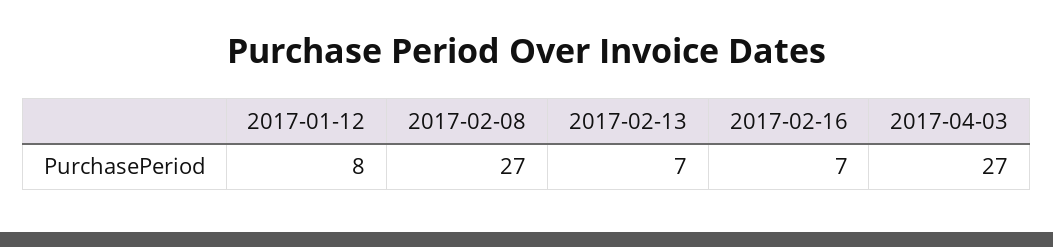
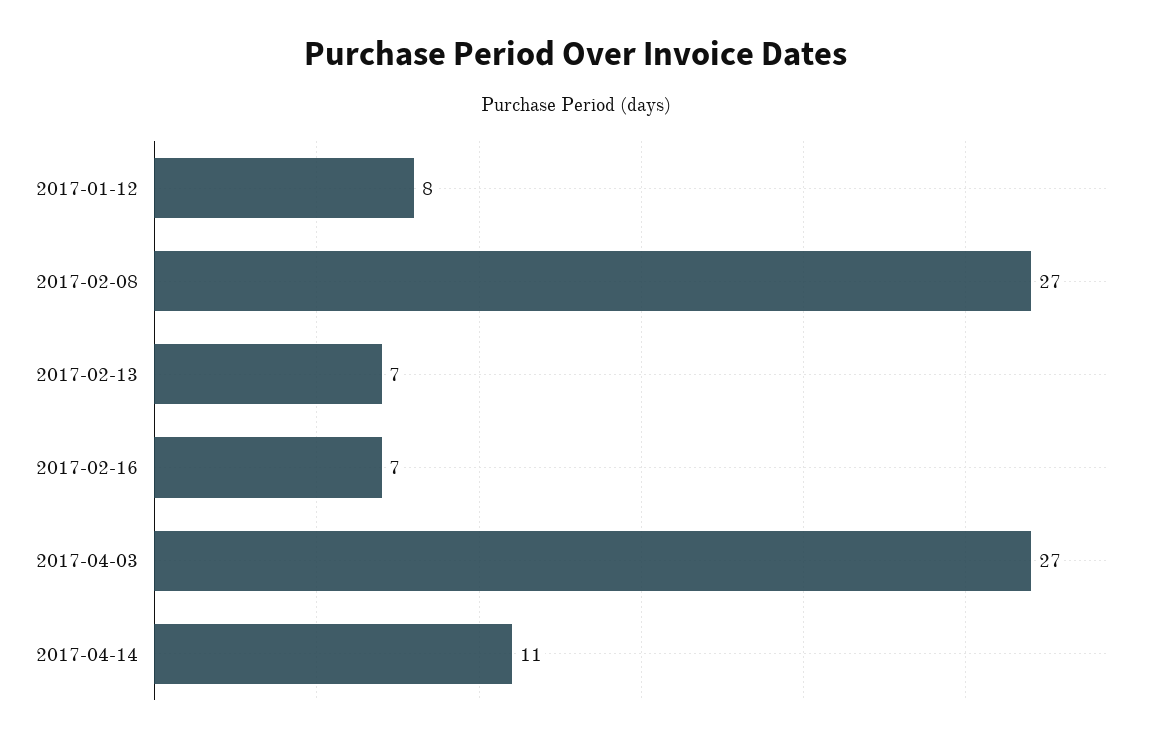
2017-04-14: none -> 11

